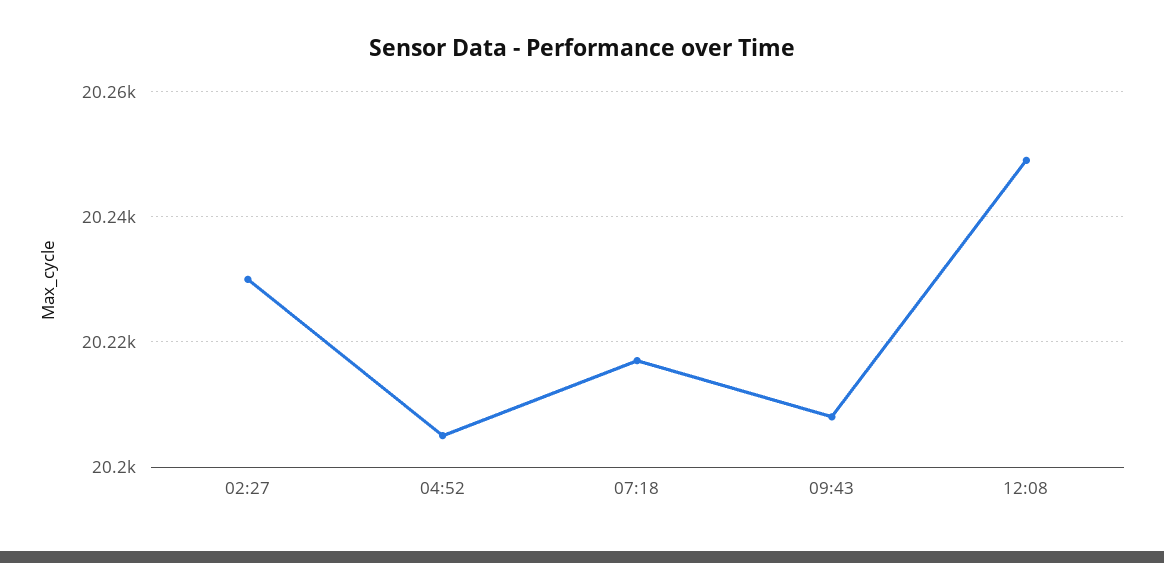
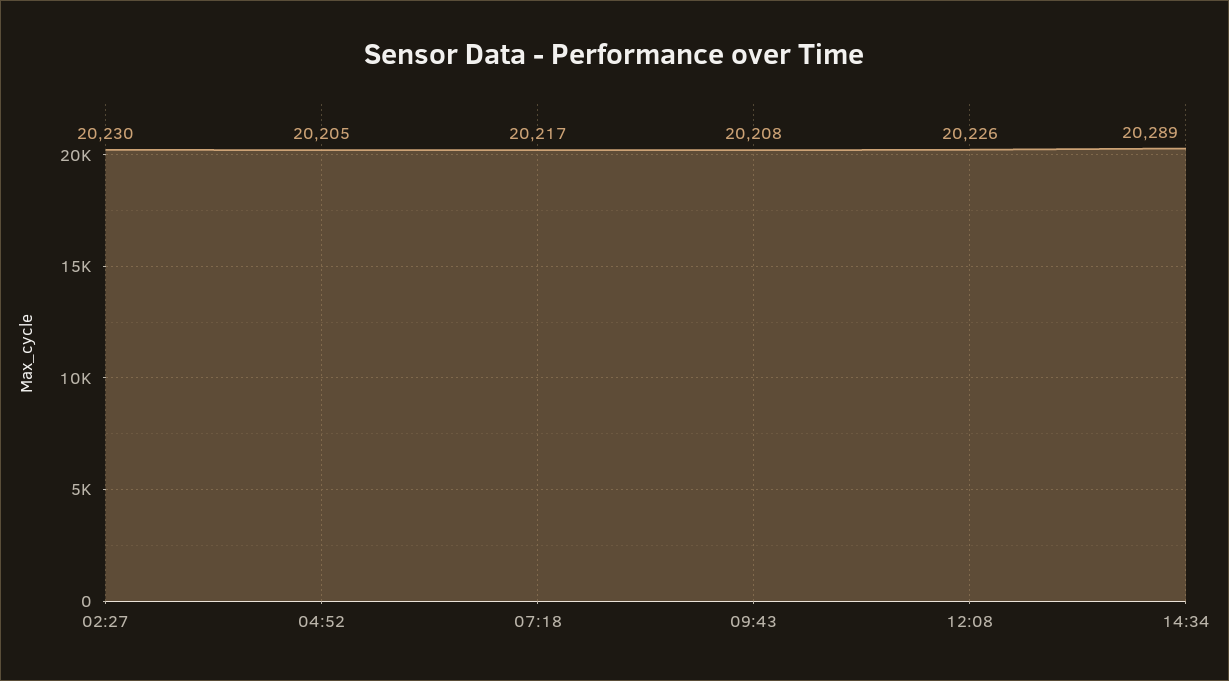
12:08: 20250 -> 20226
14:34: none -> 20289

